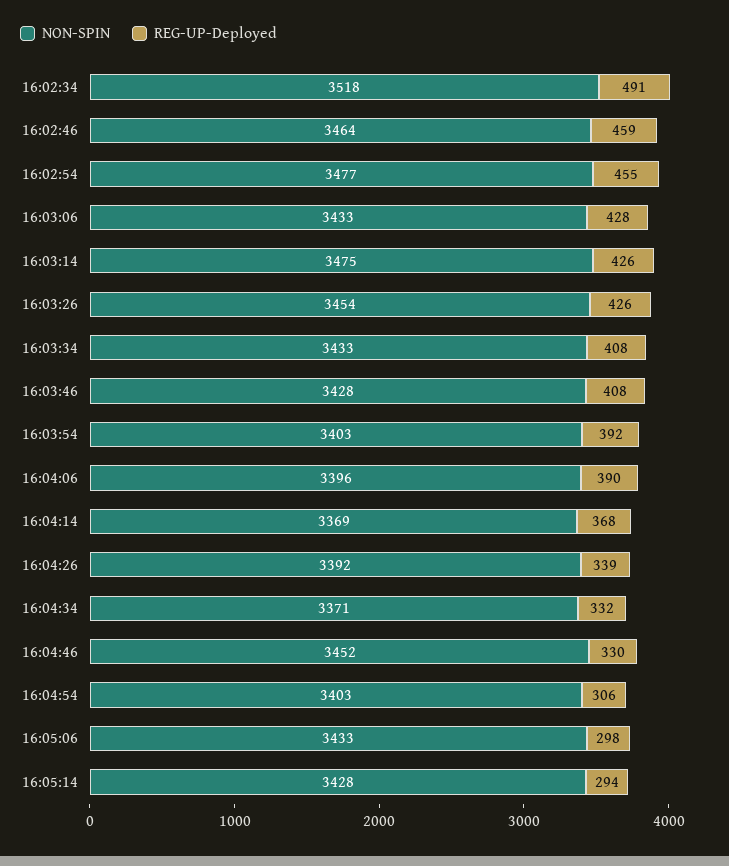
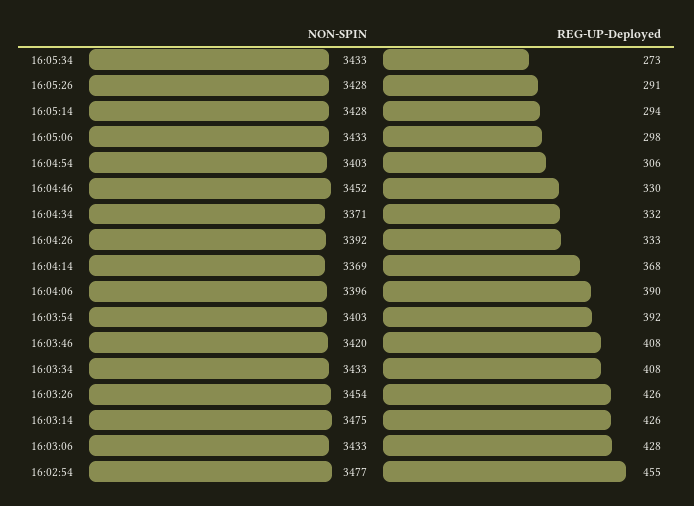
NON-SPIN, 16:02:34: 3518 -> none
REG-UP-Deployed, 16:02:34: 491 -> none
NON-SPIN, 16:02:46: 3464 -> none
REG-UP-Deployed, 16:02:46: 459 -> none
NON-SPIN, 16:03:46: 3428 -> 3420
REG-UP-Deployed, 16:04:26: 339 -> 333
NON-SPIN, 16:05:34: none -> 3433
REG-UP-Deployed, 16:05:34: none -> 273
NON-SPIN, 16:05:26: none -> 3428
REG-UP-Deployed, 16:05:26: none -> 291

